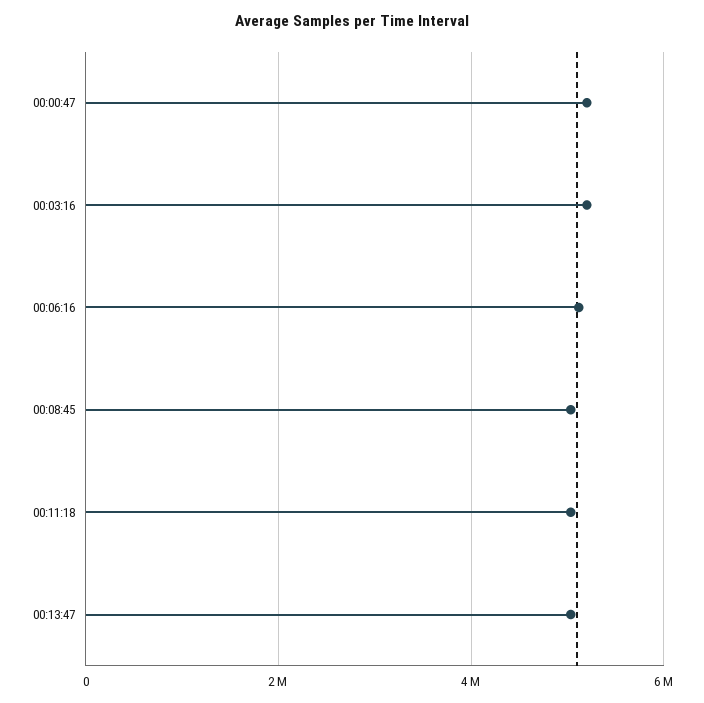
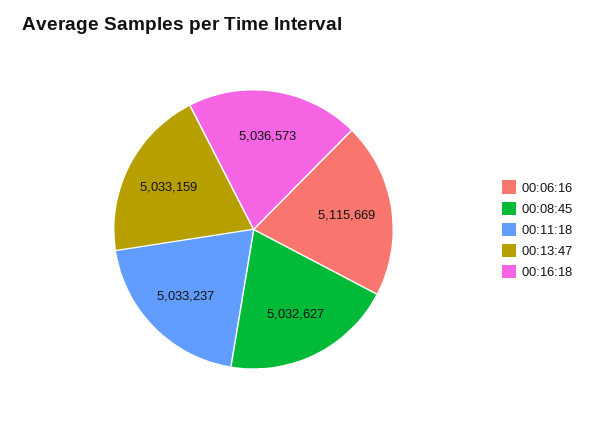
00:00:47: 5200000 -> none
00:03:16: 5200000 -> none
00:16:18: none -> 5036573

